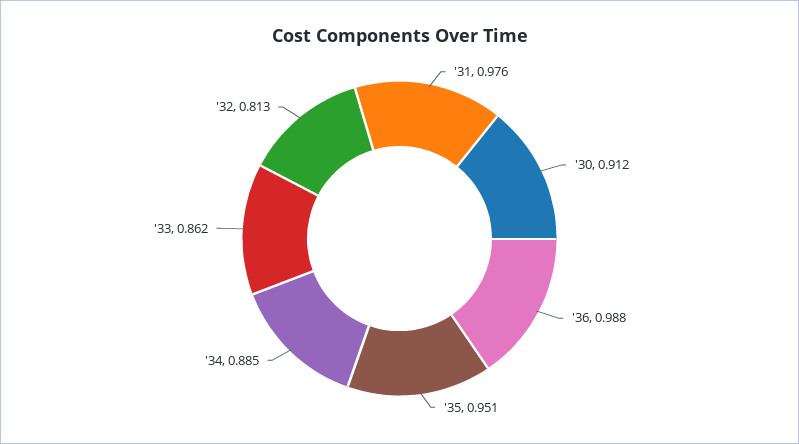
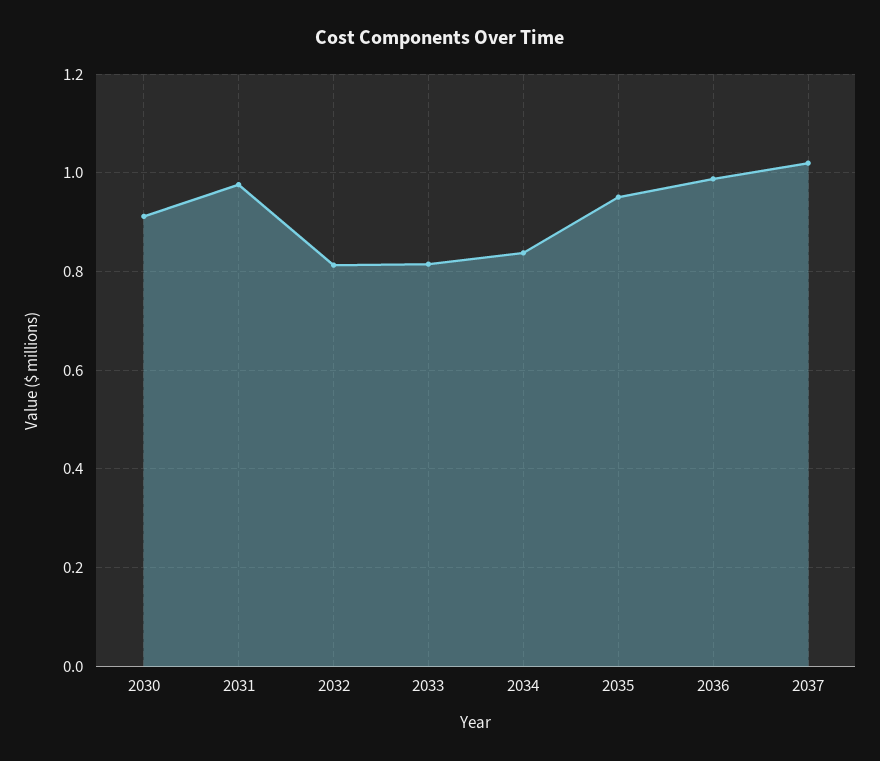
'34: 0.885 -> 0.84
'33: 0.862 -> 0.82
2037: none -> 1.02

